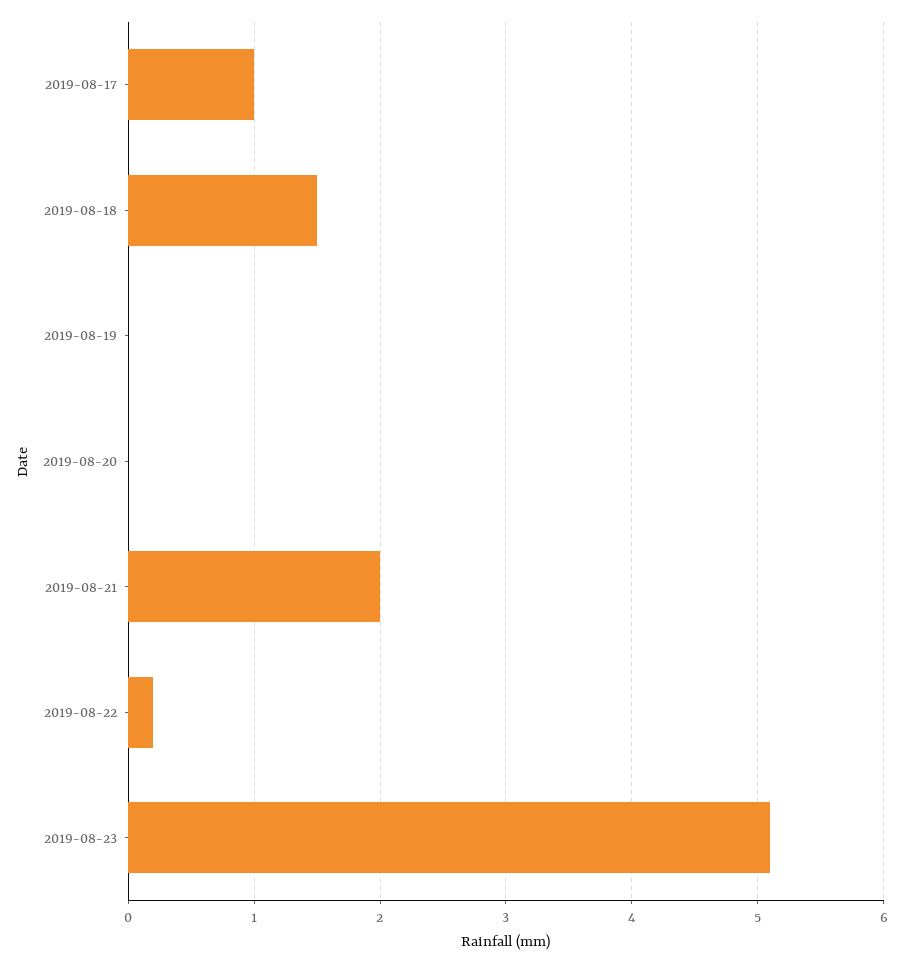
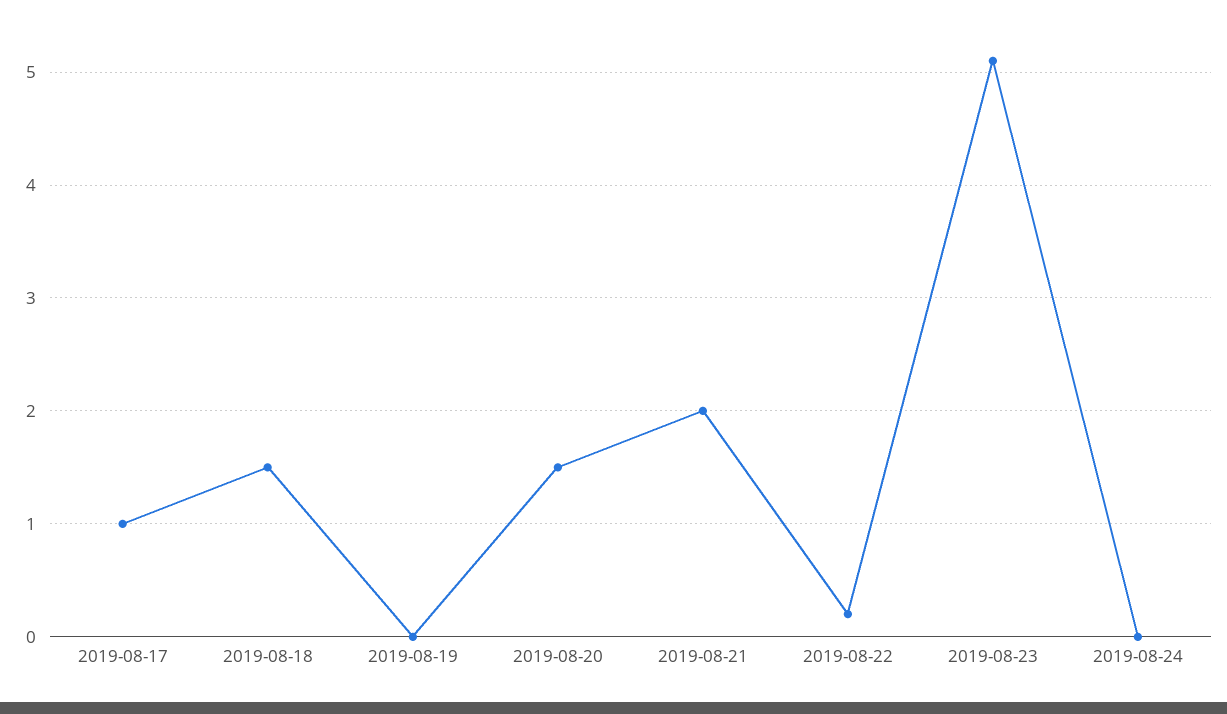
2019-08-20: 0 -> 1.5
2019-08-24: none -> 0

